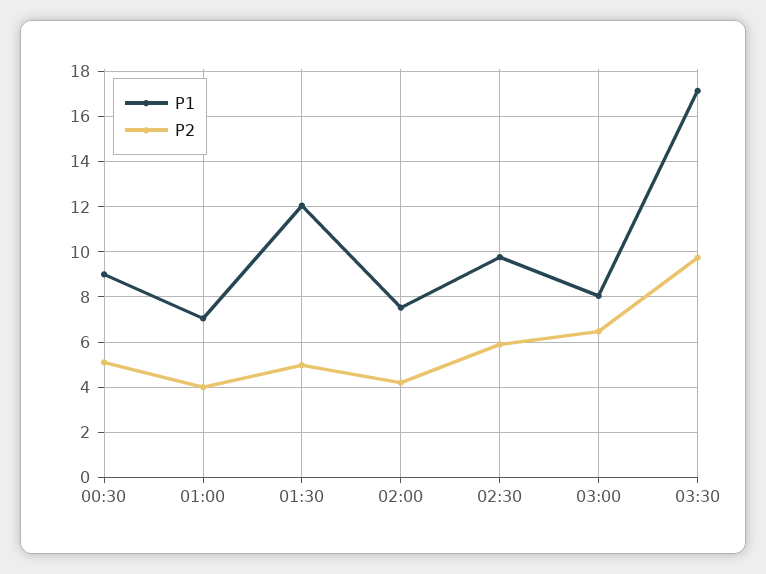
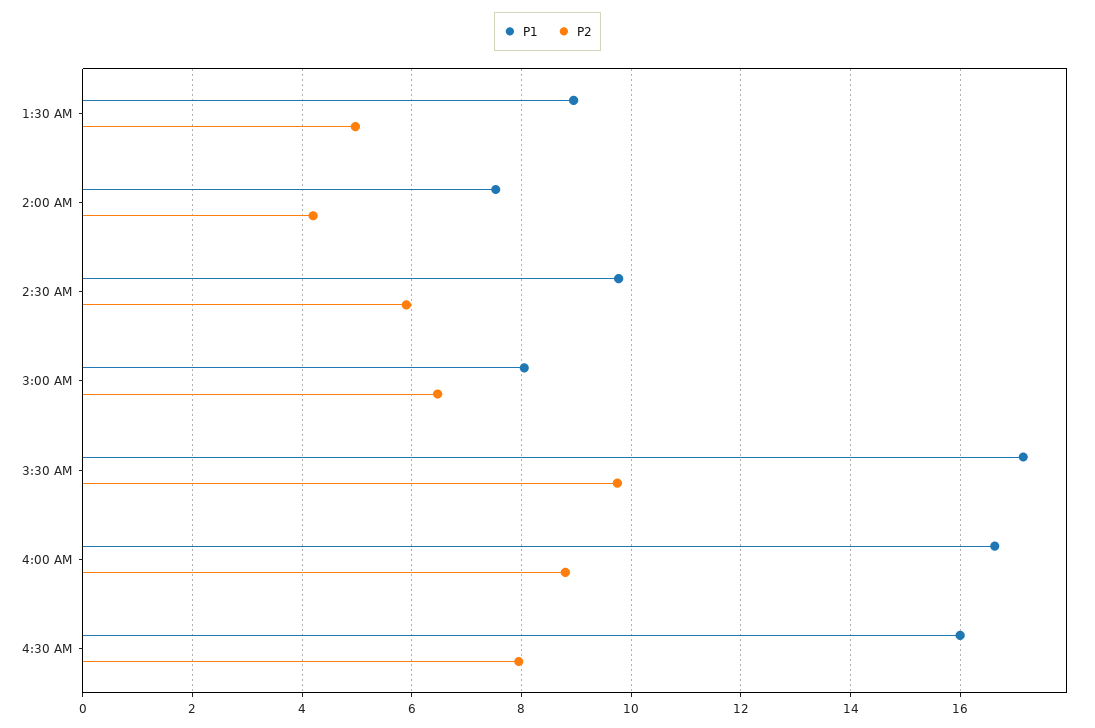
P1, 00:30: 9 -> none
P2, 00:30: 5 -> none
P1, 01:00: 7 -> none
P2, 01:00: 4 -> none
P1, 01:30: 12 -> 9
P1, 4:00 AM: none -> 16.6
P2, 4:00 AM: none -> 8.8
P1, 4:30 AM: none -> 16
P2, 4:30 AM: none -> 8

